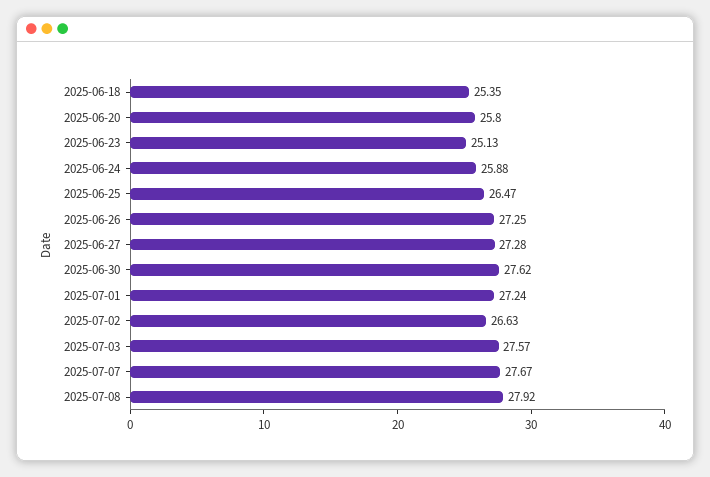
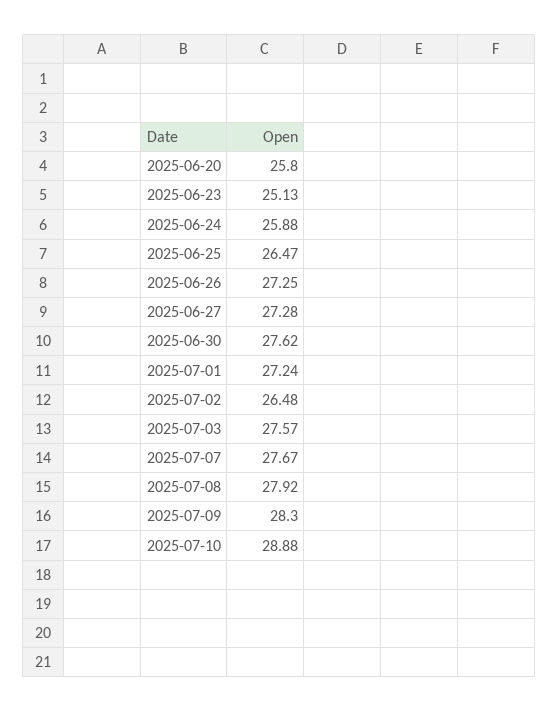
2025-06-18: 25.35 -> none
2025-07-02: 26.63 -> 26.48
2025-07-09: none -> 28.3
2025-07-10: none -> 28.88

